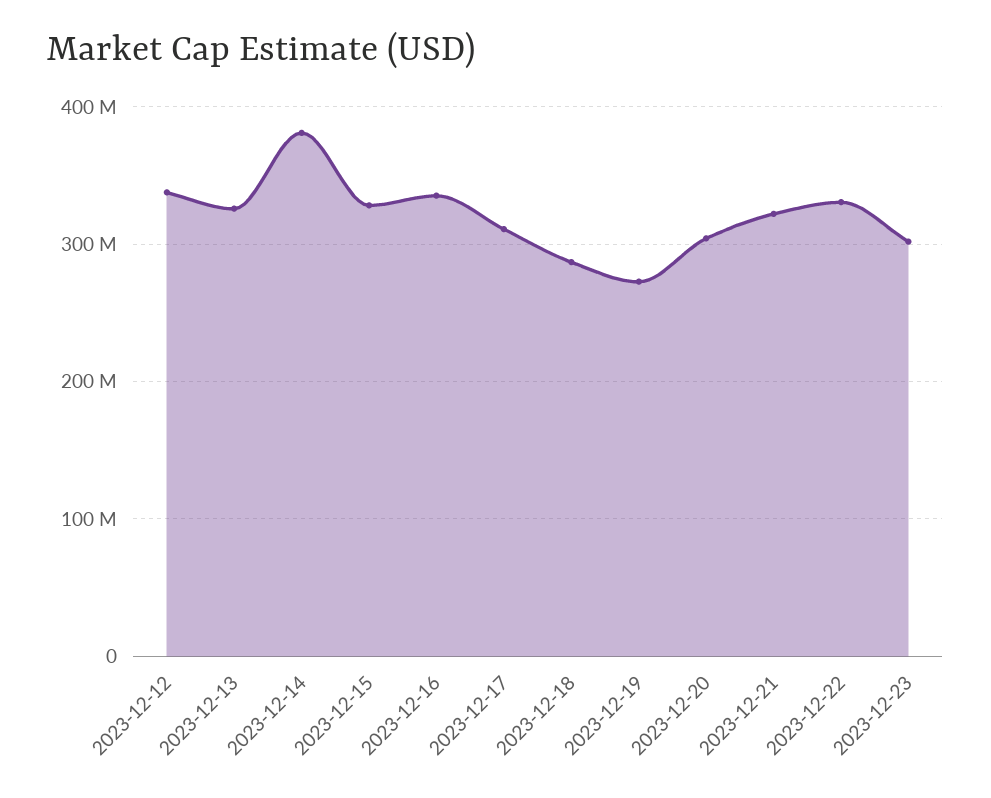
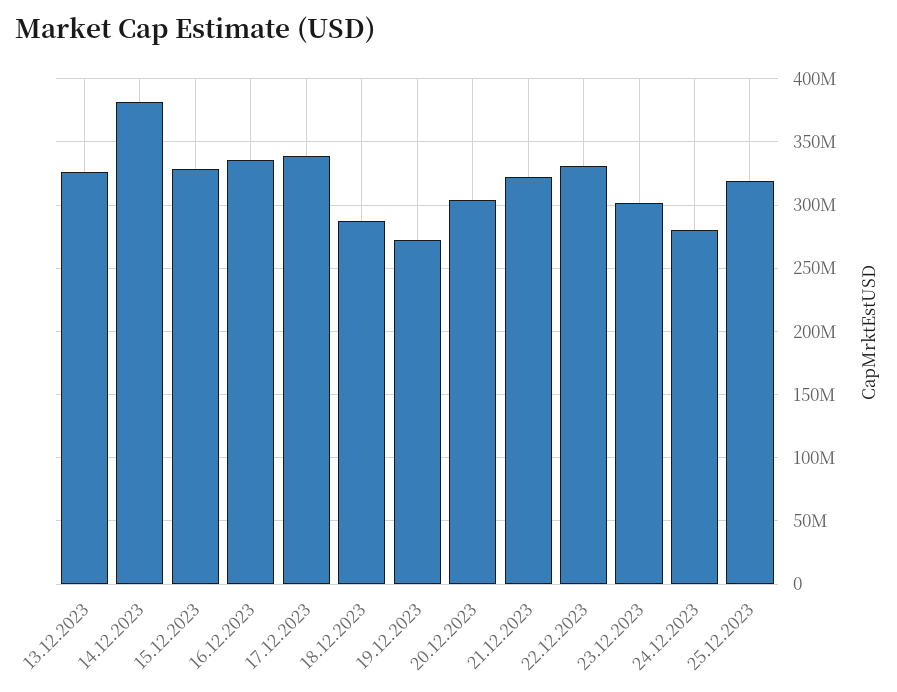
2023-12-12: 340000000 -> none
2023-12-17: 310000000 -> 340000000
24.12.2023: none -> 280000000
25.12.2023: none -> 320000000

